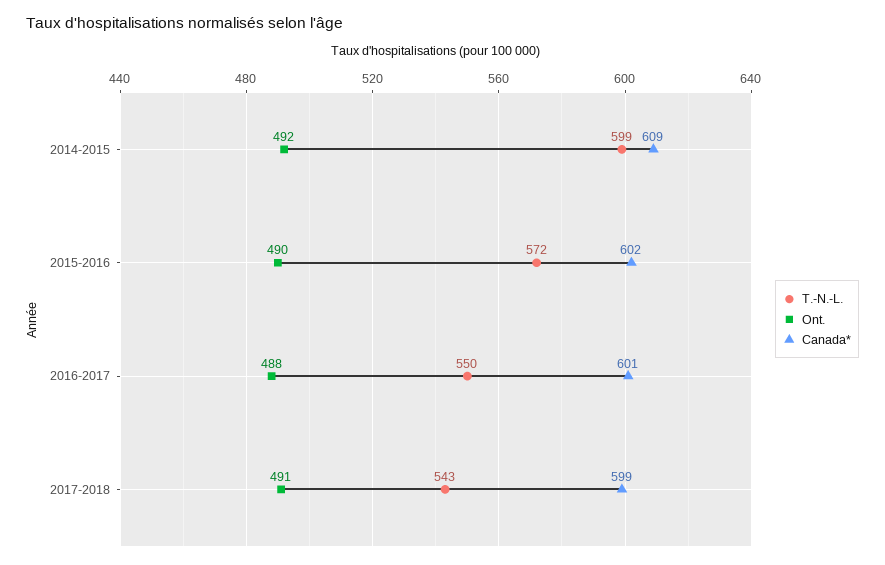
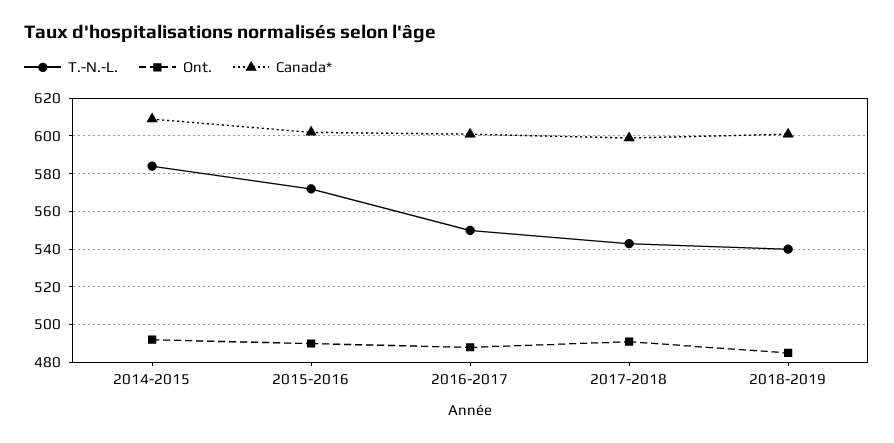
T.-N.-L., 2014-2015: 599 -> 585
T.-N.-L., 2018-2019: none -> 540
Ont., 2018-2019: none -> 485
Canada*, 2018-2019: none -> 600

